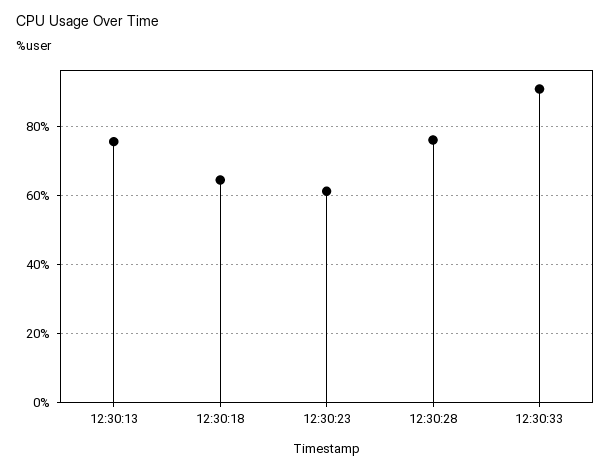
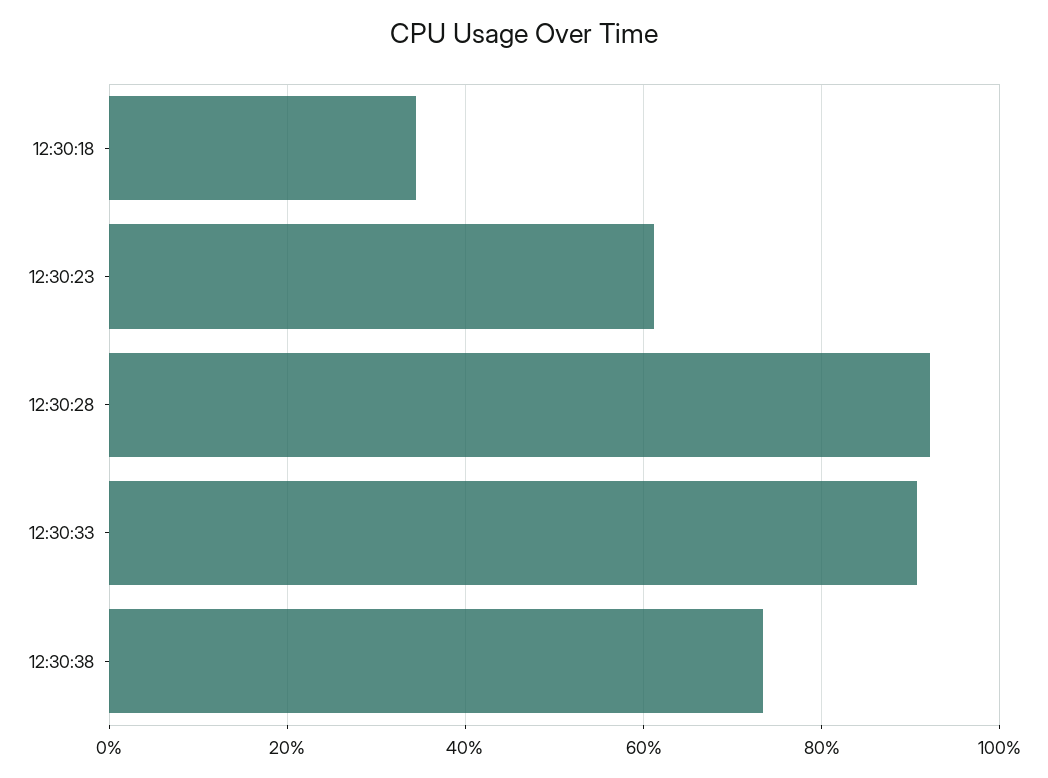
12:30:13: 76 -> none
12:30:18: 64 -> 34
12:30:28: 76 -> 92
12:30:38: none -> 74

